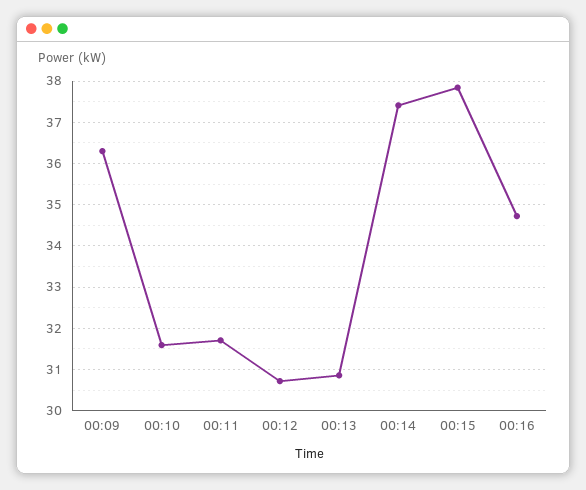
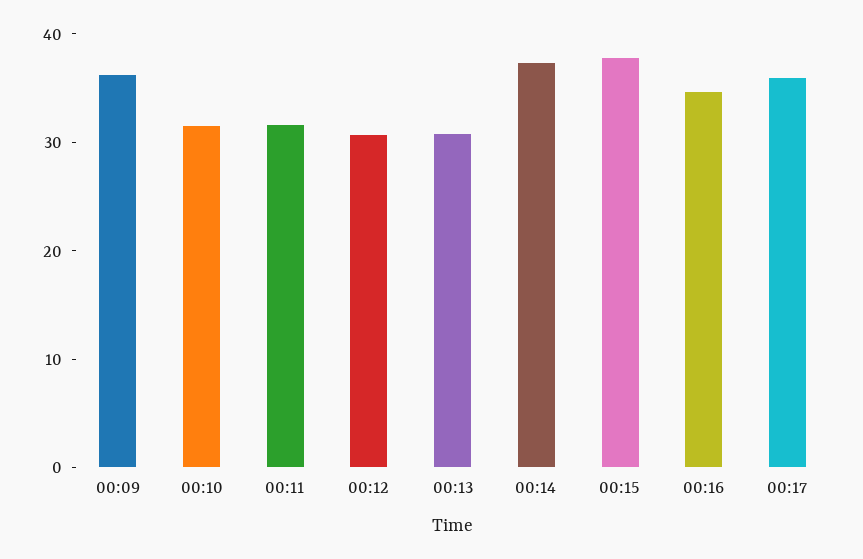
00:17: none -> 36

